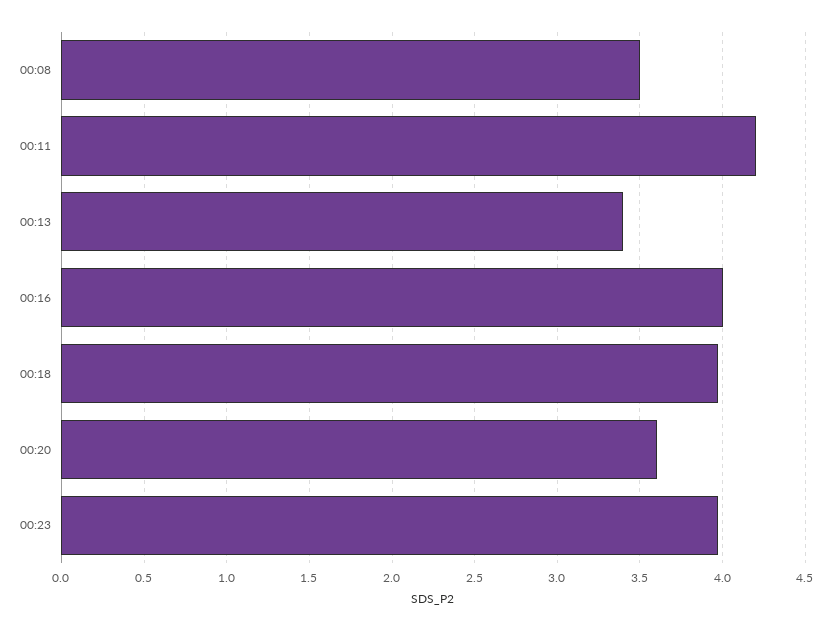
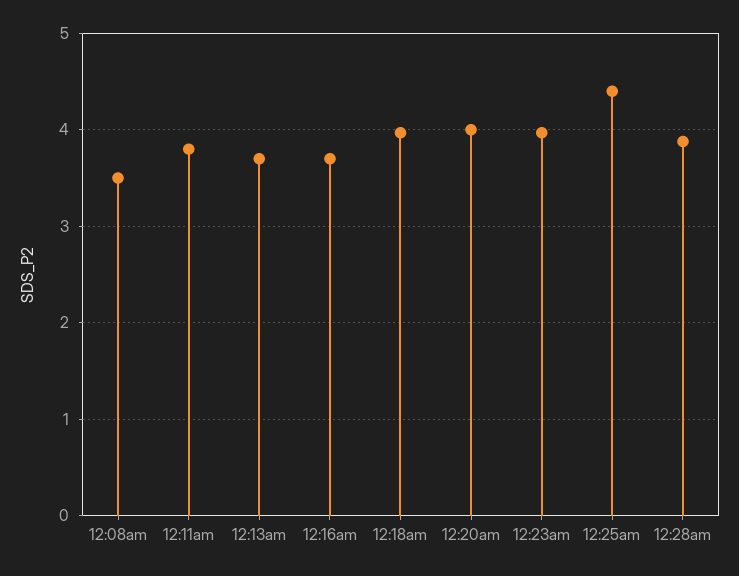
00:11: 4.2 -> 3.8
00:13: 3.4 -> 3.7
00:16: 4 -> 3.7
00:20: 3.6 -> 4
12:25am: none -> 4.4
12:28am: none -> 3.9

